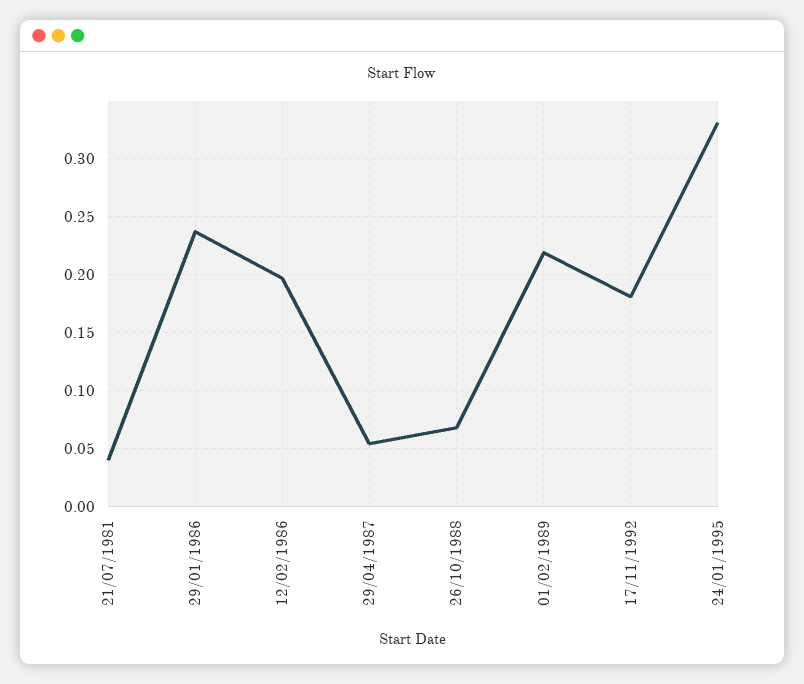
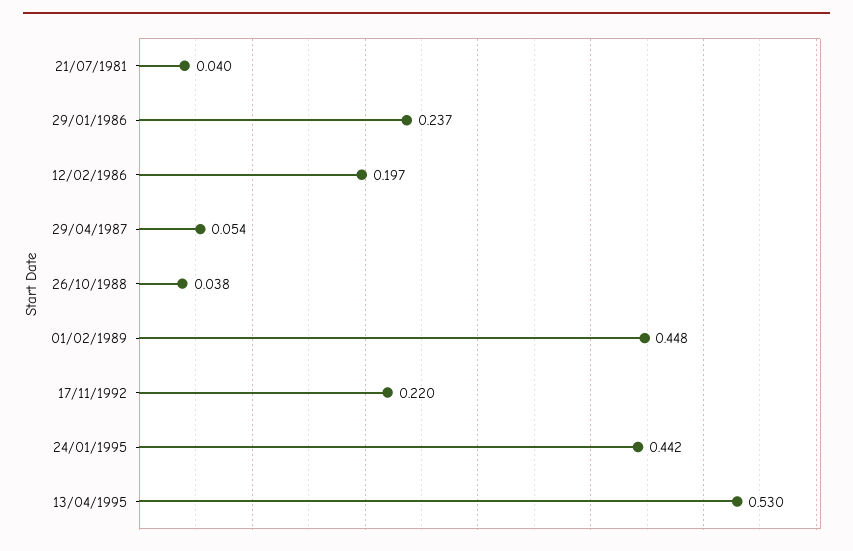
26/10/1988: 0.07 -> 0.038
01/02/1989: 0.22 -> 0.448
17/11/1992: 0.18 -> 0.22
24/01/1995: 0.33 -> 0.442
13/04/1995: none -> 0.53

